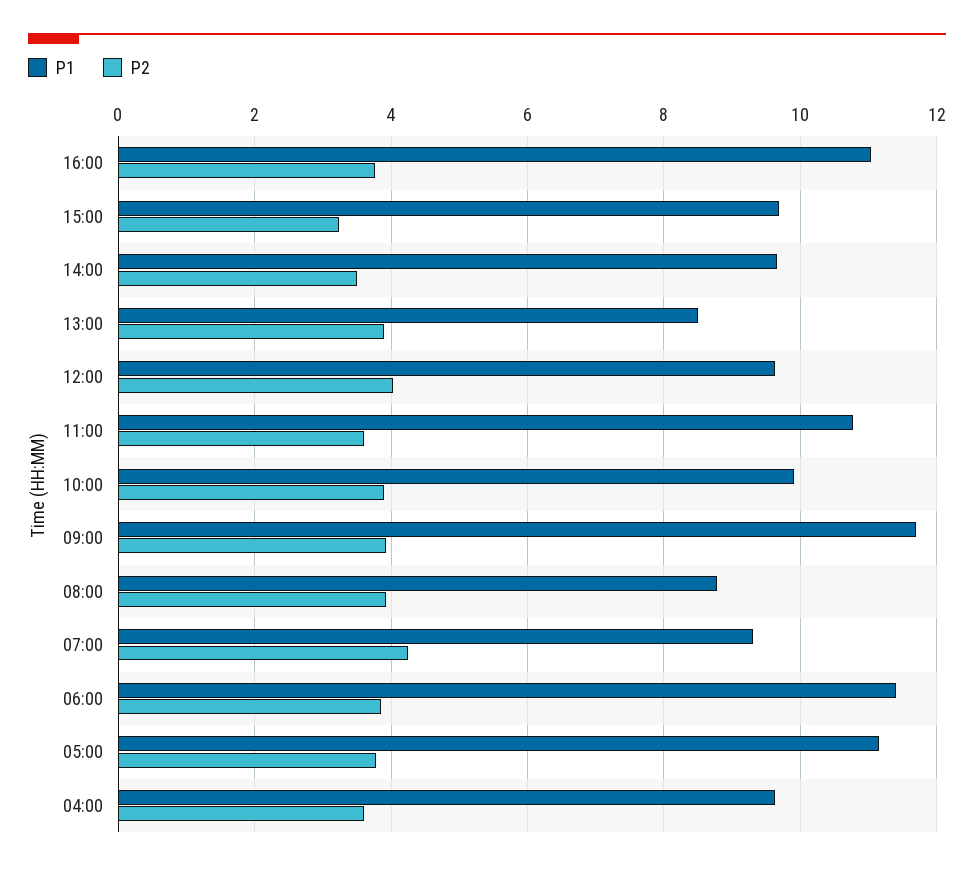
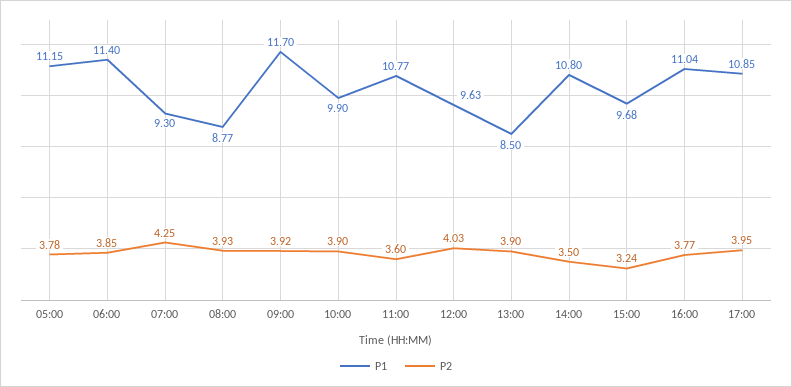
P1, 14:00: 9.6 -> 10.8
P1, 04:00: 9.6 -> none
P2, 04:00: 3.6 -> none
P1, 17:00: none -> 10.85
P2, 17:00: none -> 3.95

